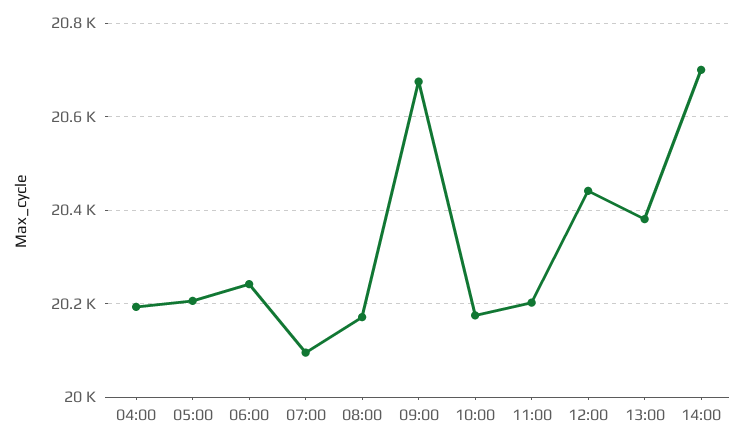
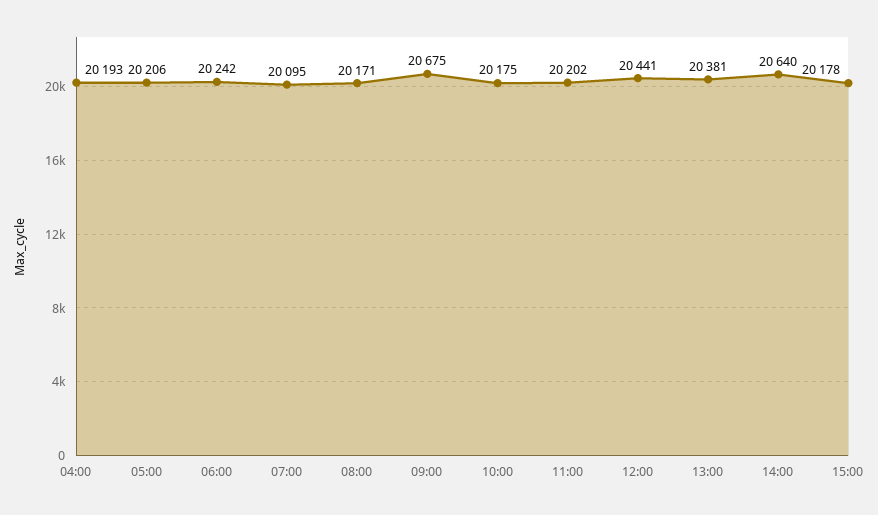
14:00: 20700 -> 20640
15:00: none -> 20178

